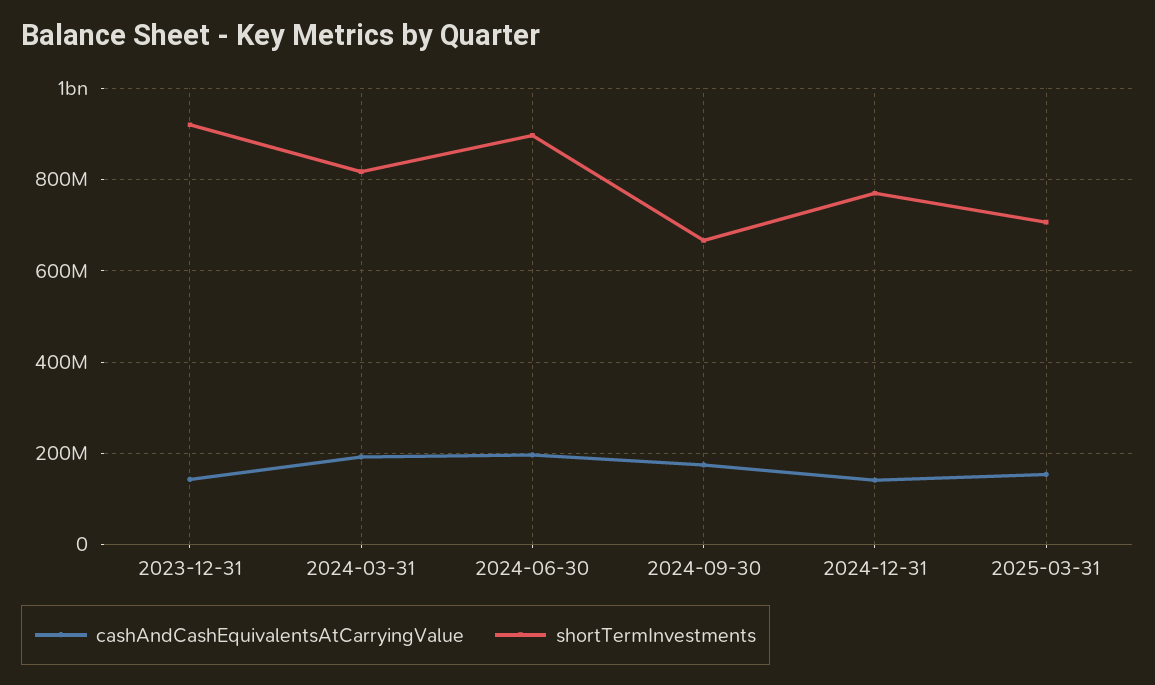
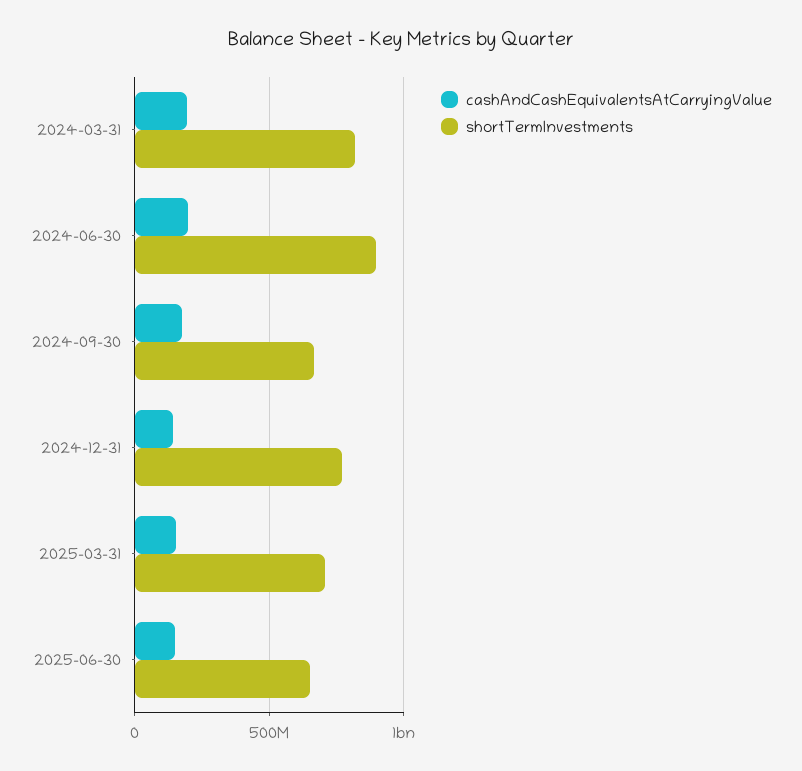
cashAndCashEquivalentsAtCarryingValue, 2023-12-31: 140000000 -> none
shortTermInvestments, 2023-12-31: 920000000 -> none
cashAndCashEquivalentsAtCarryingValue, 2025-06-30: none -> 150000000
shortTermInvestments, 2025-06-30: none -> 650000000

